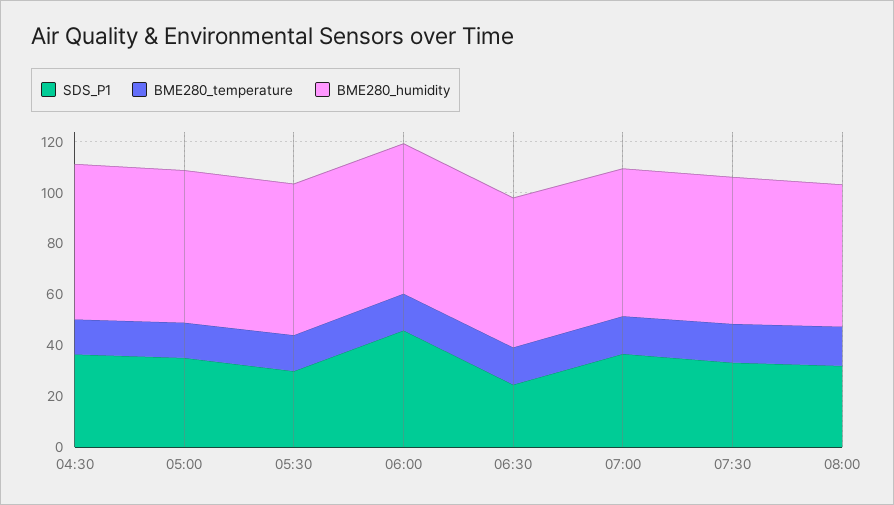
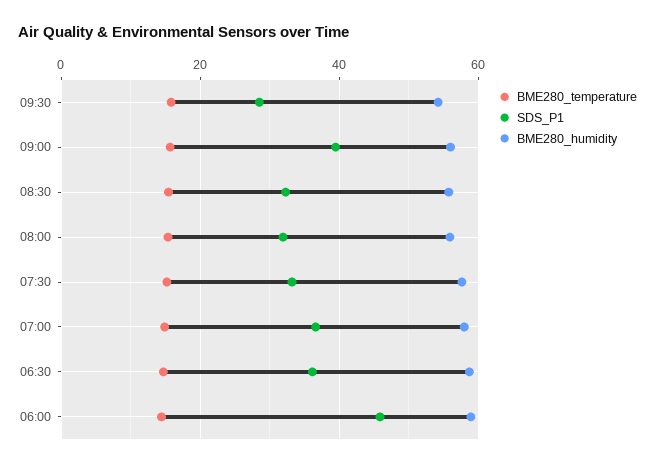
SDS_P1, 04:30: 35 -> none
BME280_temperature, 04:30: 15 -> none
BME280_humidity, 04:30: 60 -> none
SDS_P1, 05:00: 35 -> none
BME280_temperature, 05:00: 15 -> none
BME280_humidity, 05:00: 60 -> none
SDS_P1, 05:30: 30 -> none
BME280_temperature, 05:30: 15 -> none
BME280_humidity, 05:30: 60 -> none
SDS_P1, 06:30: 25 -> 36
BME280_temperature, 09:30: none -> 16
SDS_P1, 09:30: none -> 28
BME280_humidity, 09:30: none -> 54
BME280_temperature, 09:00: none -> 16
SDS_P1, 09:00: none -> 40
BME280_humidity, 09:00: none -> 56
BME280_temperature, 08:30: none -> 16
SDS_P1, 08:30: none -> 32
BME280_humidity, 08:30: none -> 56

